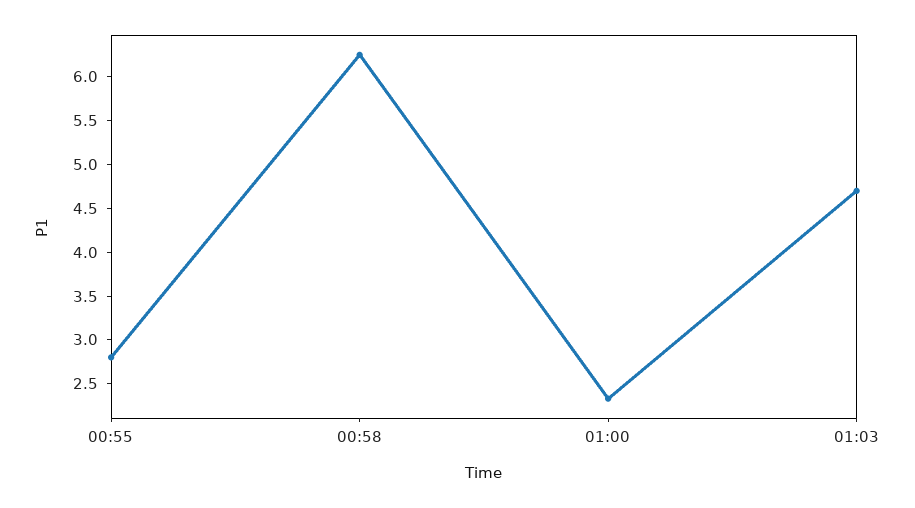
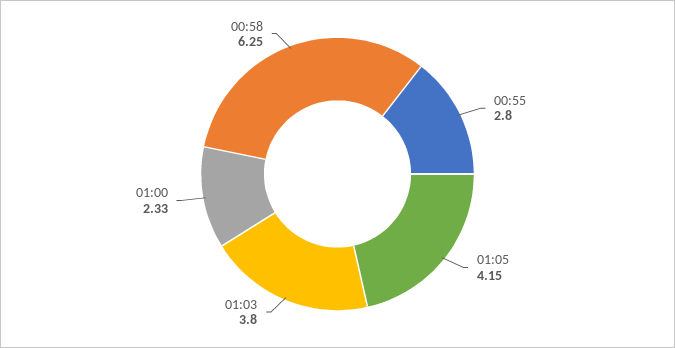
01:03: 4.7 -> 3.8
01:05: none -> 4.15

